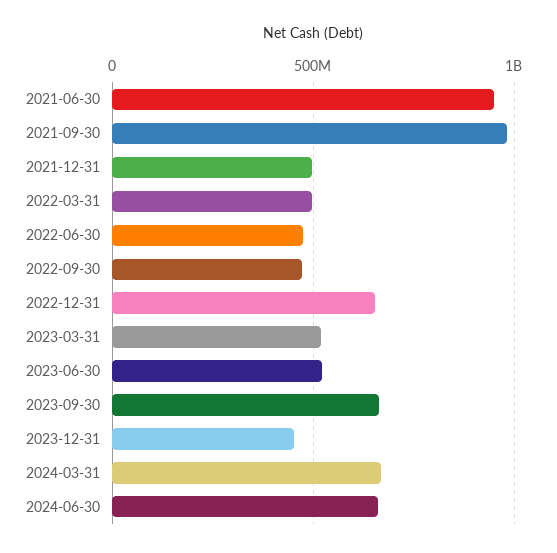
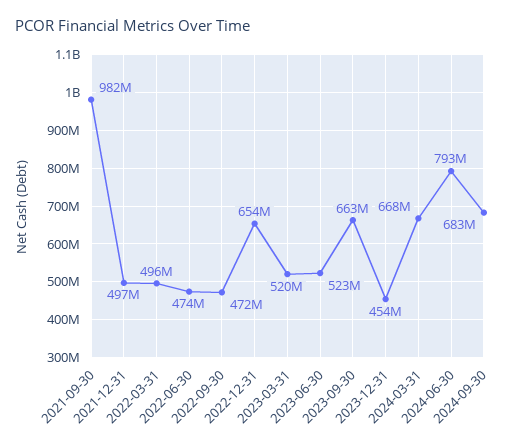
2021-06-30: 950000000 -> none
2024-06-30: 650000000 -> 793000000
2024-09-30: none -> 683000000

